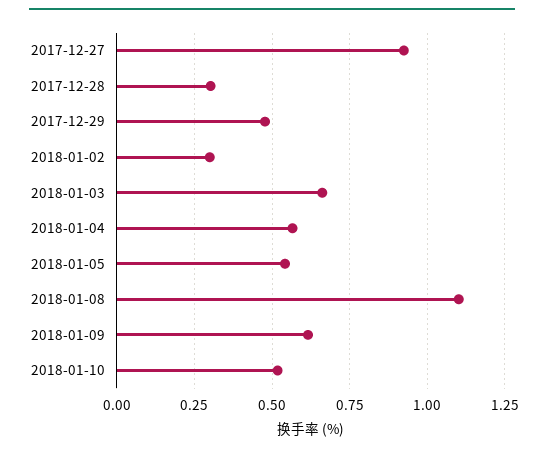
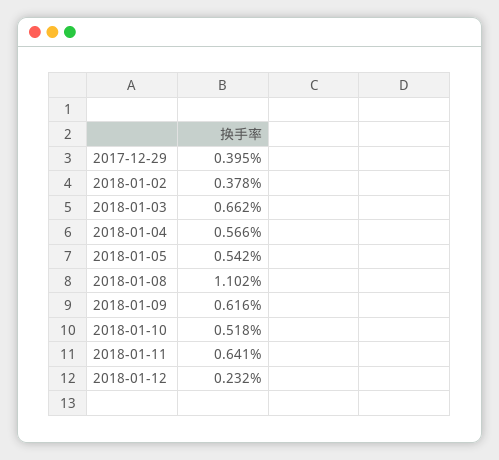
2017-12-27: 0.925 -> none
2017-12-28: 0.3 -> none
2017-12-29: 0.475 -> 0.395
2018-01-02: 0.3 -> 0.378
2018-01-11: none -> 0.641
2018-01-12: none -> 0.232

